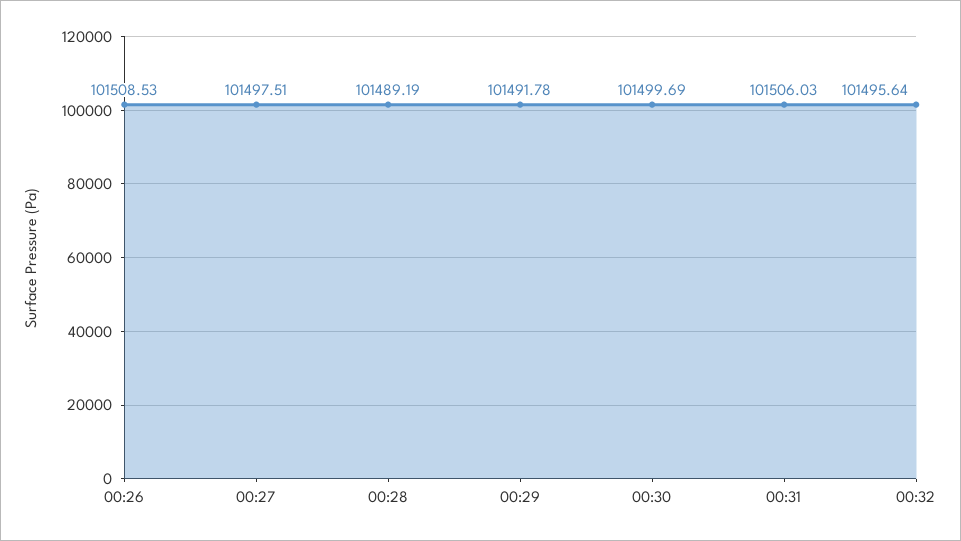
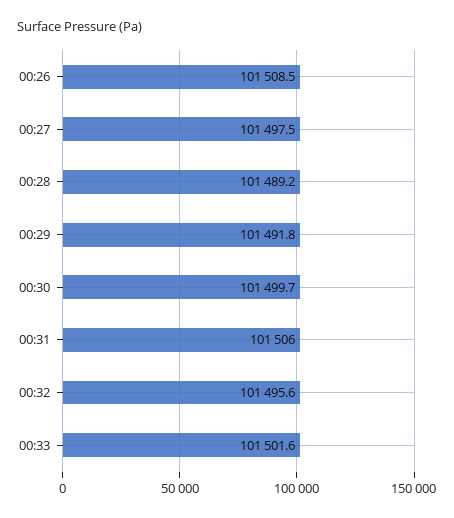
00:33: none -> 101501.6

